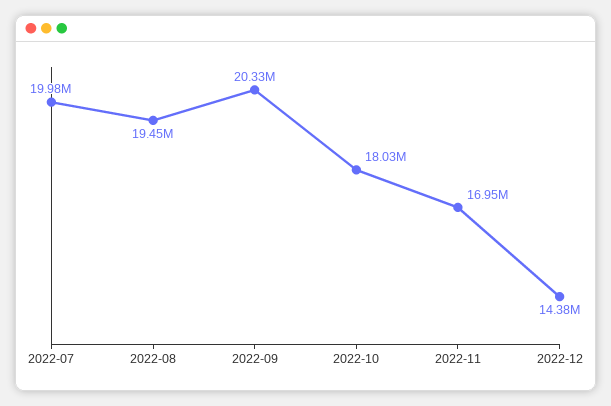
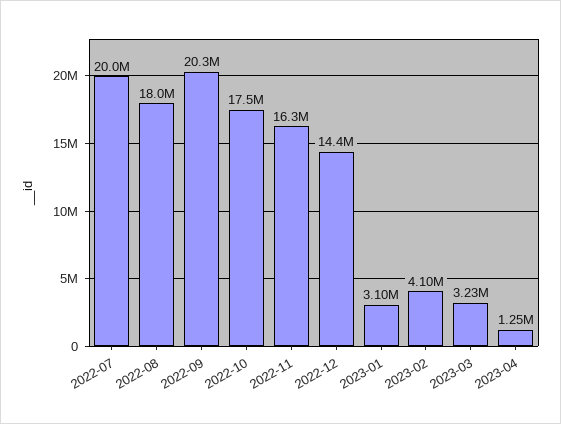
2022-08: 19450000 -> 18000000
2022-10: 18030000 -> 17500000
2022-11: 16950000 -> 16300000
2023-01: none -> 3100000
2023-02: none -> 4100000
2023-03: none -> 3230000
2023-04: none -> 1250000

